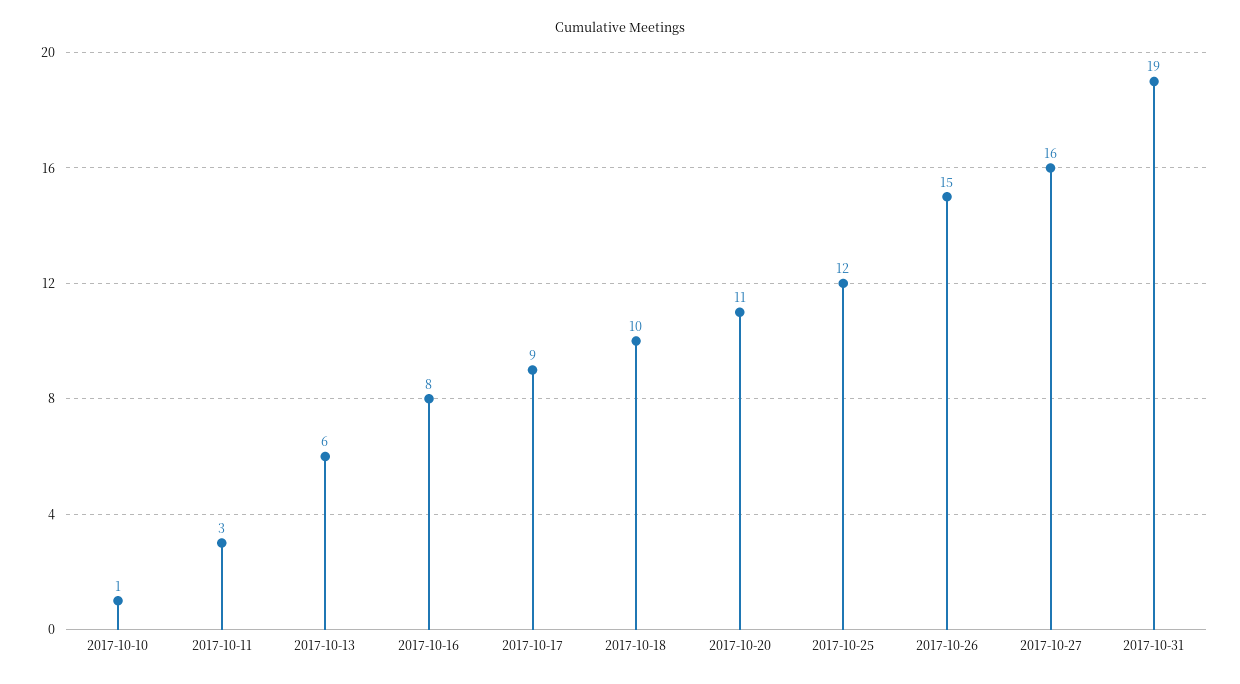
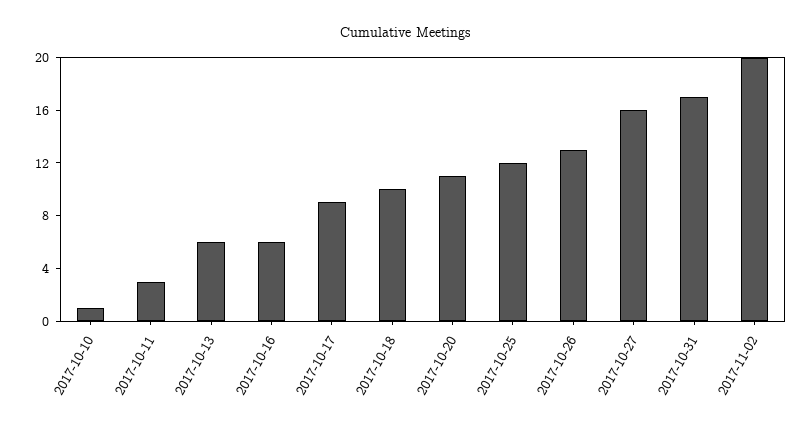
2017-10-16: 8 -> 6
2017-10-26: 15 -> 13
2017-10-31: 19 -> 17
2017-11-02: none -> 20

